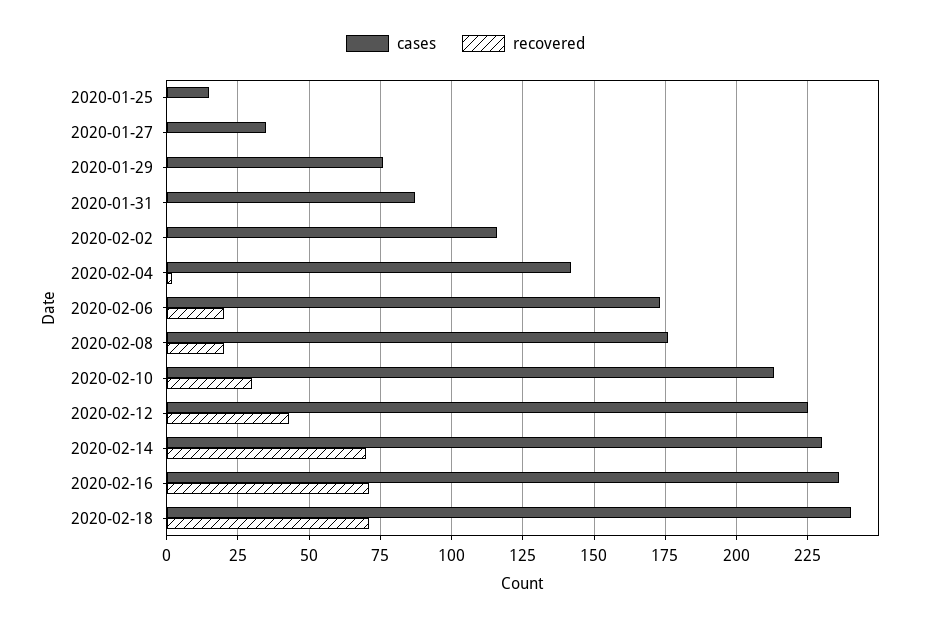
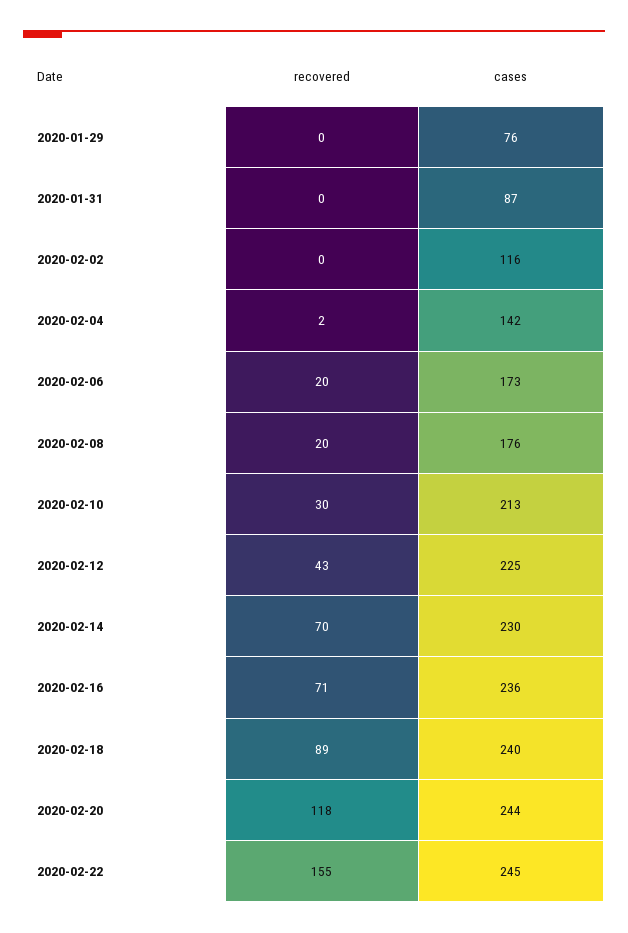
cases, 2020-01-25: 15 -> none
recovered, 2020-01-25: 0 -> none
cases, 2020-01-27: 35 -> none
recovered, 2020-01-27: 0 -> none
recovered, 2020-02-18: 70 -> 89
recovered, 2020-02-20: none -> 118
cases, 2020-02-20: none -> 244
recovered, 2020-02-22: none -> 155
cases, 2020-02-22: none -> 245

